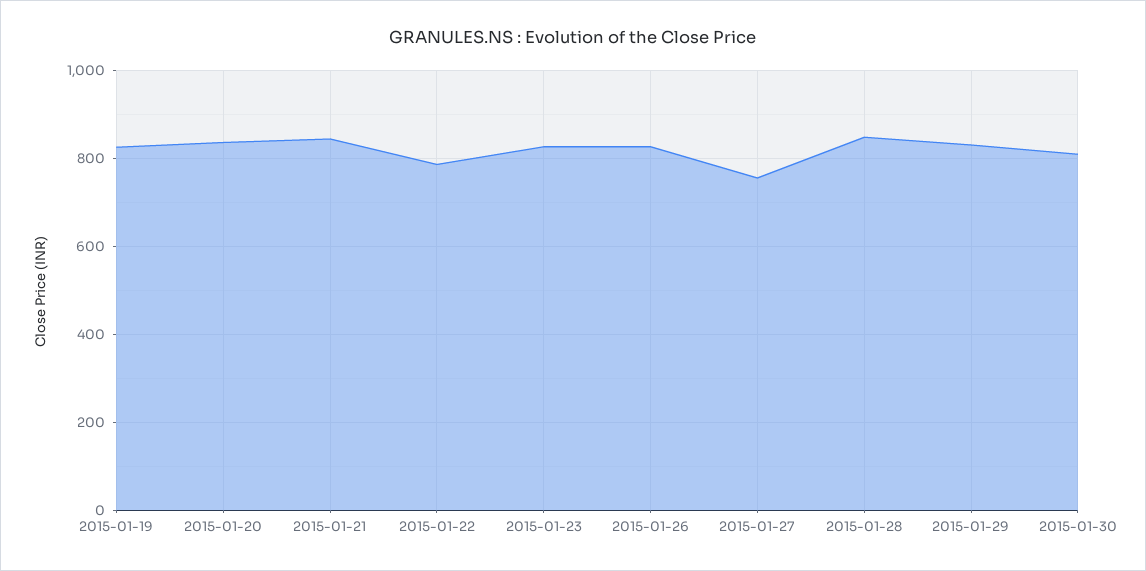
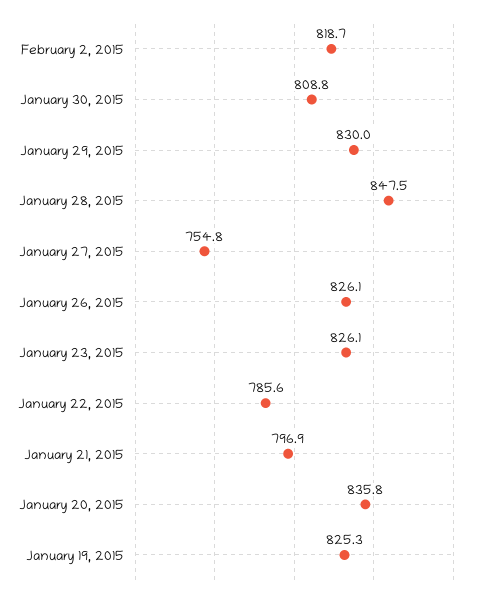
2015-01-21: 840 -> 796.9
February 2, 2015: none -> 818.7

